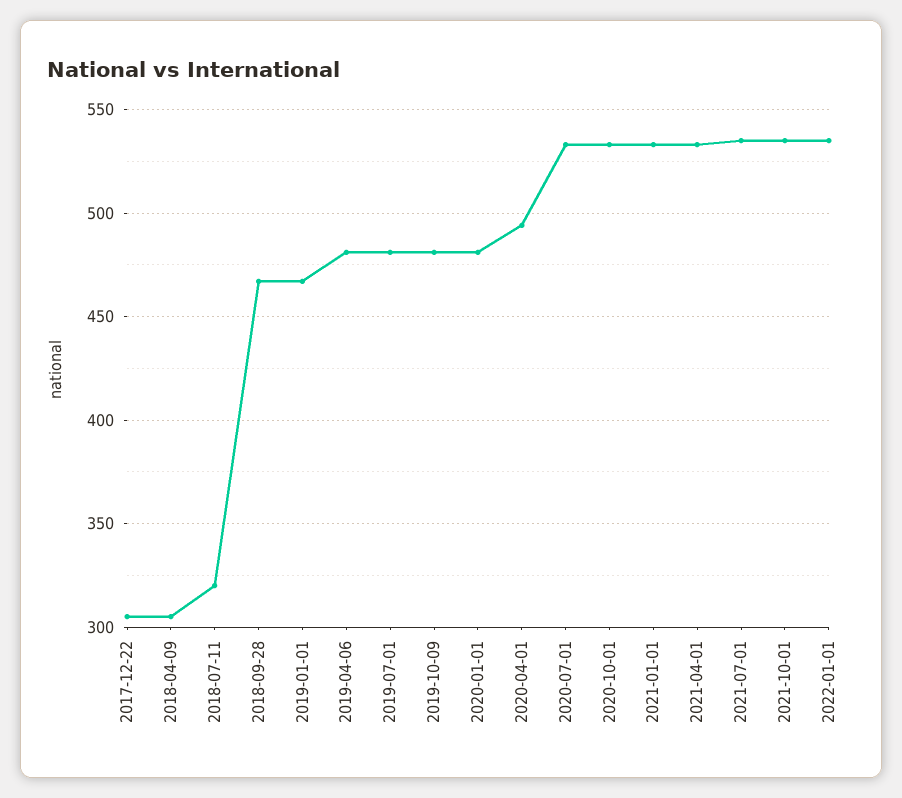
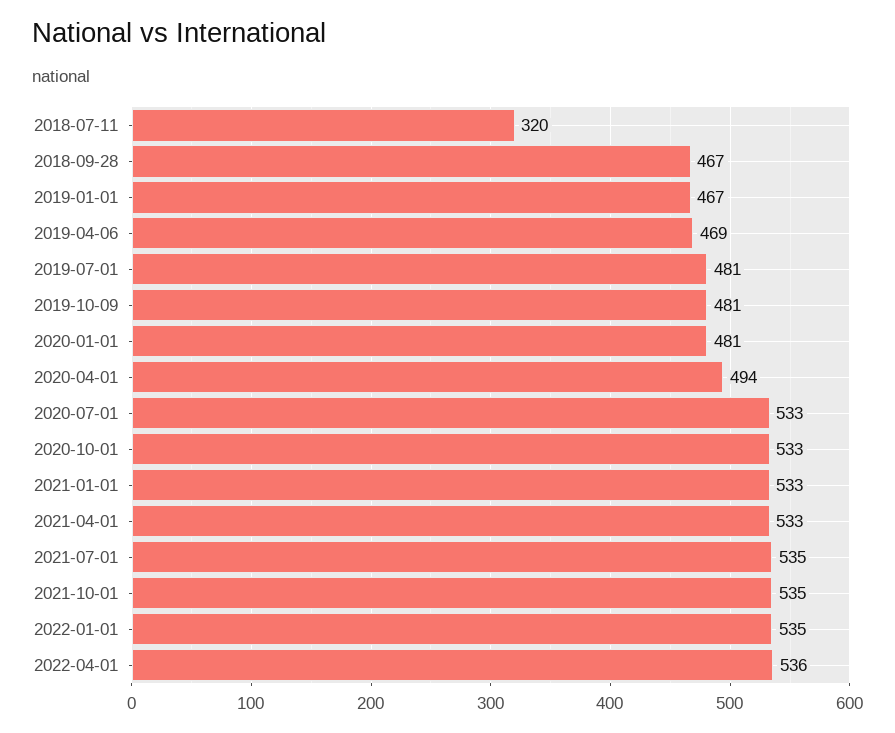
2017-12-22: 305 -> none
2018-04-09: 305 -> none
2019-04-06: 480 -> 469
2022-04-01: none -> 536

